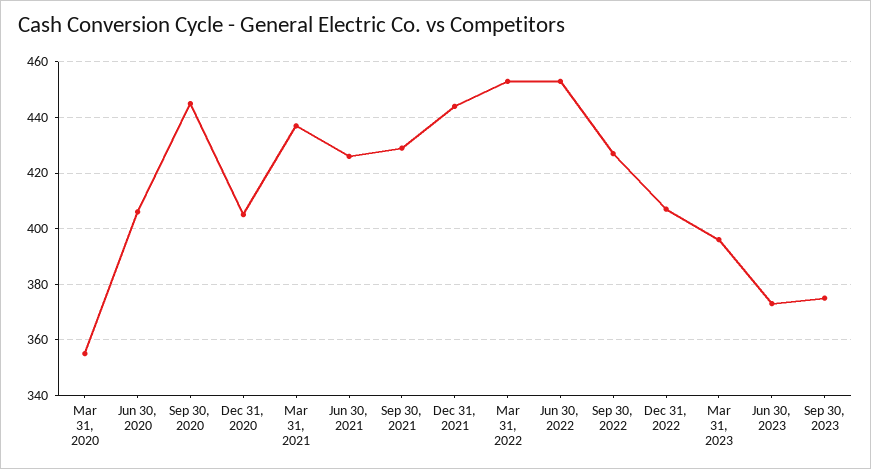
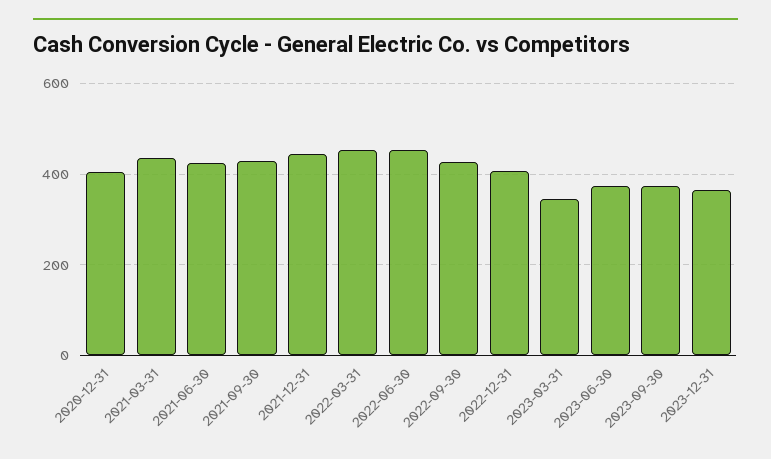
Mar 31, 2020: 355 -> none
Jun 30, 2020: 405 -> none
Sep 30, 2020: 445 -> none
Mar 31, 2023: 395 -> 340
2023-12-31: none -> 360

